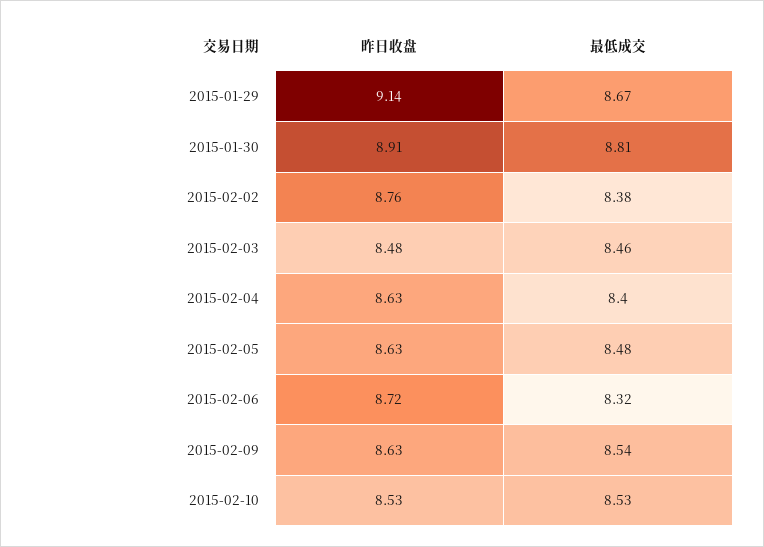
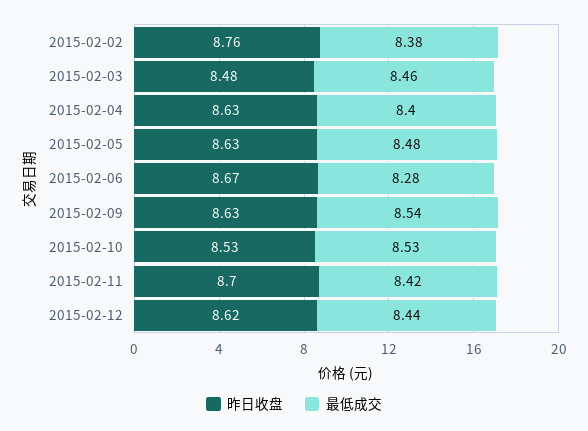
昨日收盘, 2015-01-29: 9.14 -> none
最低成交, 2015-01-29: 8.67 -> none
昨日收盘, 2015-01-30: 8.91 -> none
最低成交, 2015-01-30: 8.81 -> none
昨日收盘, 2015-02-06: 8.72 -> 8.67
最低成交, 2015-02-06: 8.32 -> 8.28
昨日收盘, 2015-02-11: none -> 8.7
最低成交, 2015-02-11: none -> 8.42
昨日收盘, 2015-02-12: none -> 8.62
最低成交, 2015-02-12: none -> 8.44

